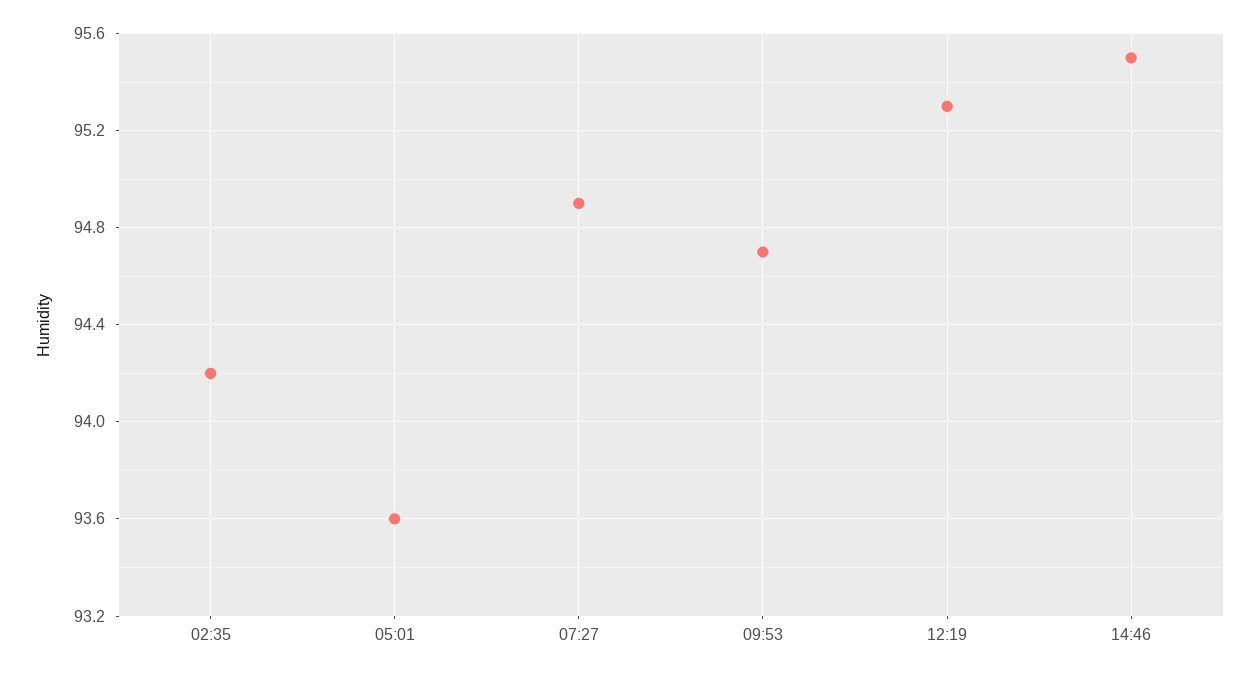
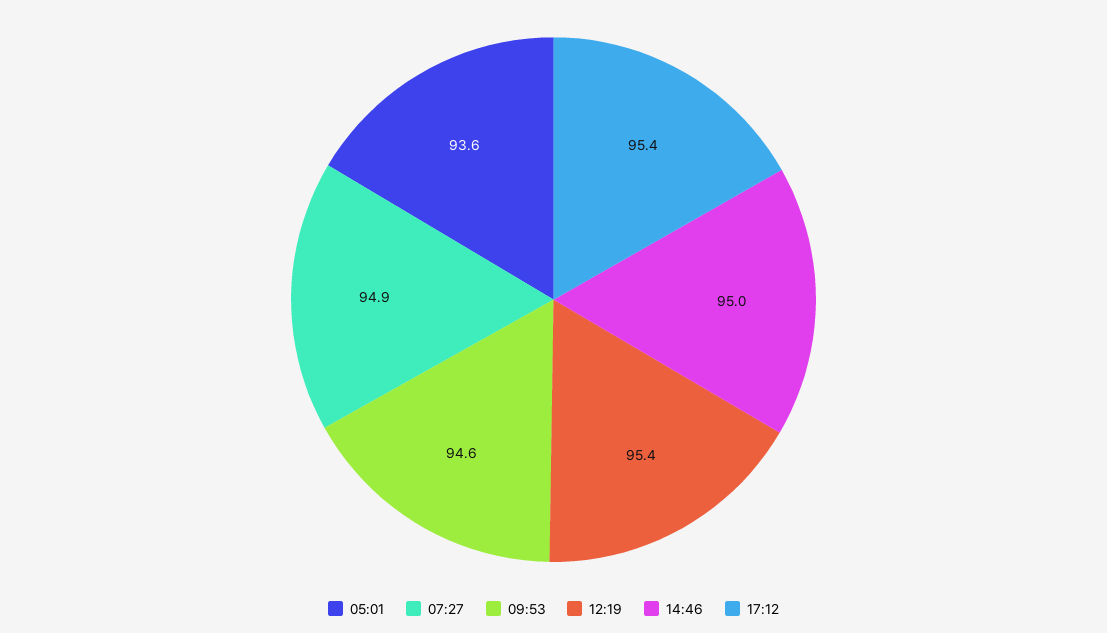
02:35: 94.2 -> none
09:53: 94.7 -> 94.6
12:19: 95.3 -> 95.4
14:46: 95.5 -> 95
17:12: none -> 95.4

